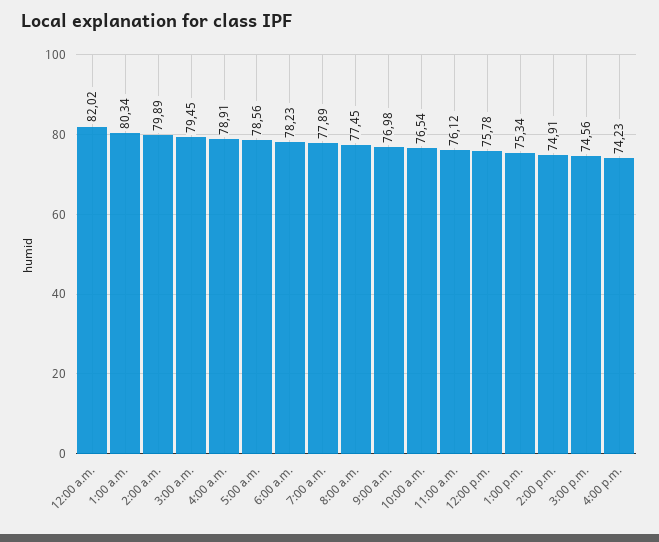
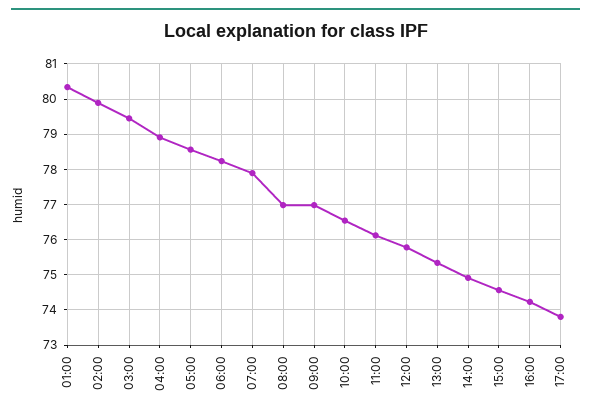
12:00 a.m.: 82.02 -> none
8:00 a.m.: 77.45 -> 77
17:00: none -> 73.8

